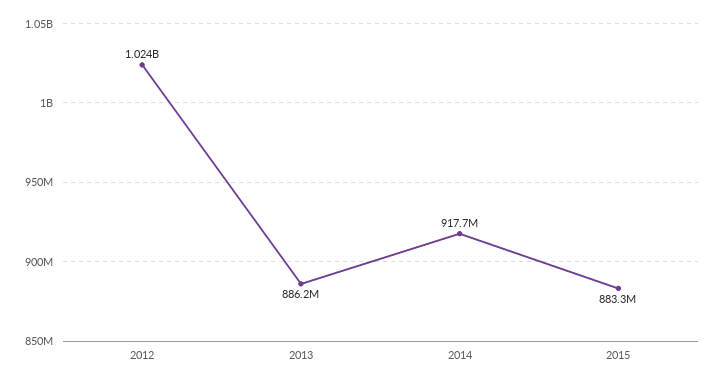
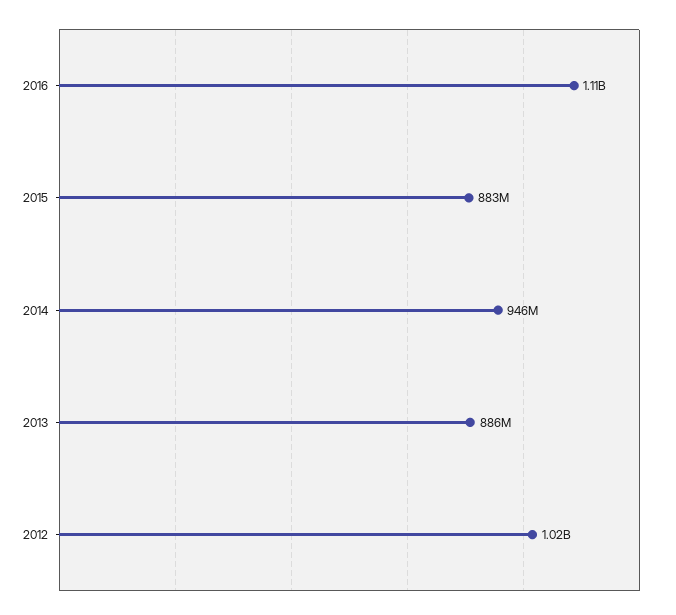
2014: 917700000 -> 946000000
2016: none -> 1110000000

